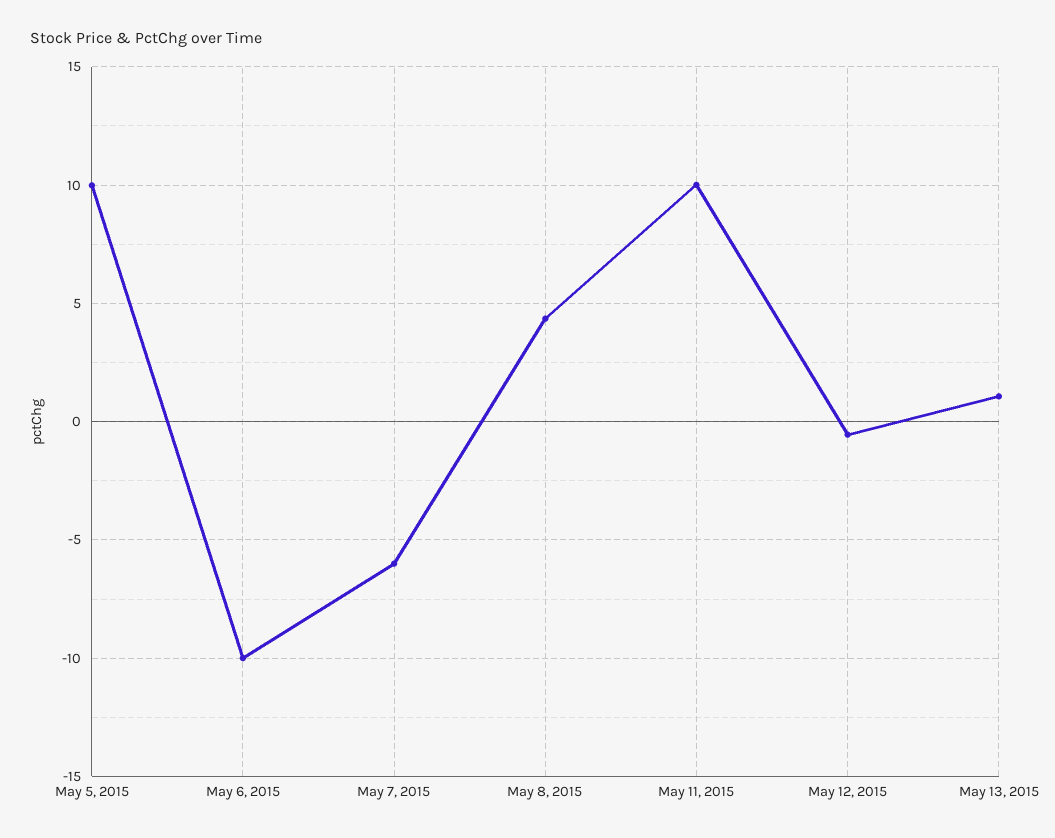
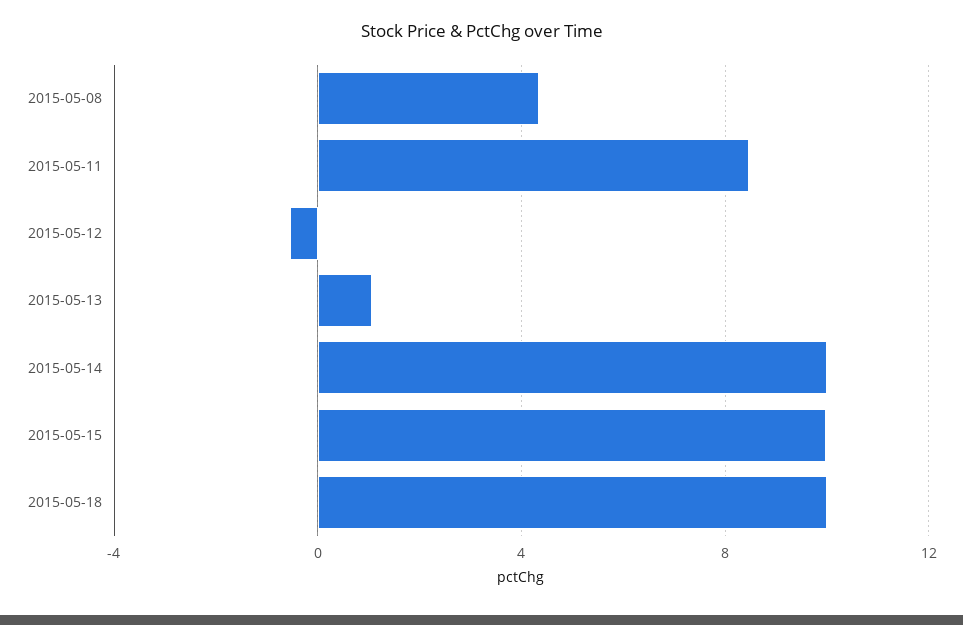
May 5, 2015: 10 -> none
May 6, 2015: -10 -> none
May 7, 2015: -6 -> none
May 11, 2015: 10 -> 8.5
2015-05-14: none -> 10
2015-05-15: none -> 10
2015-05-18: none -> 10

